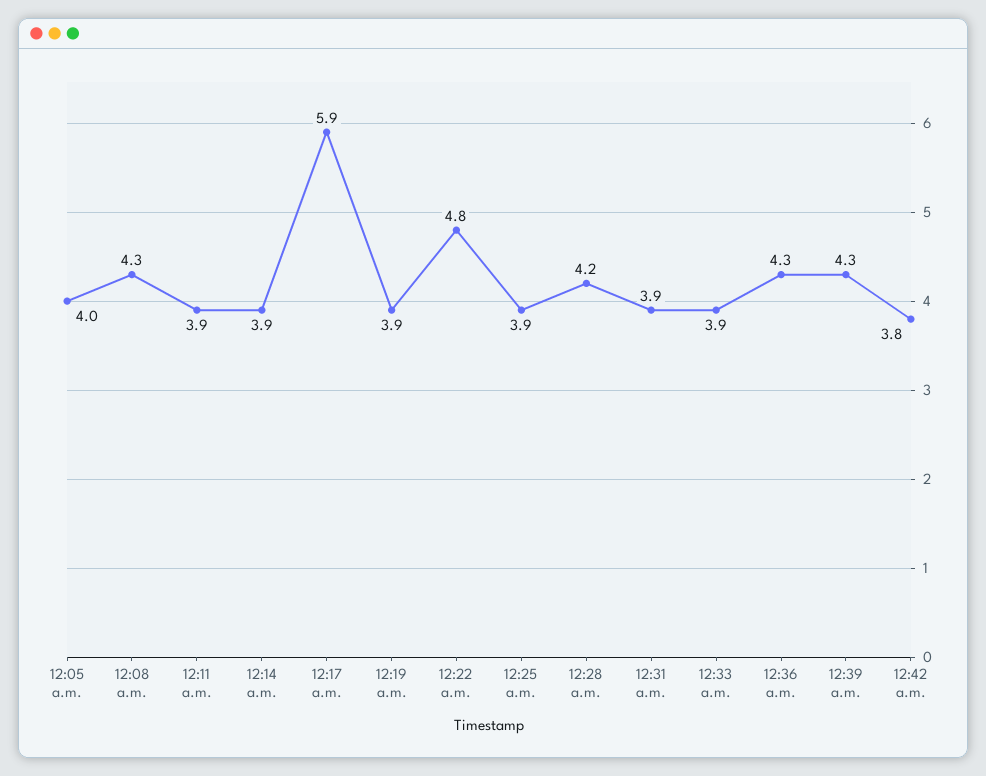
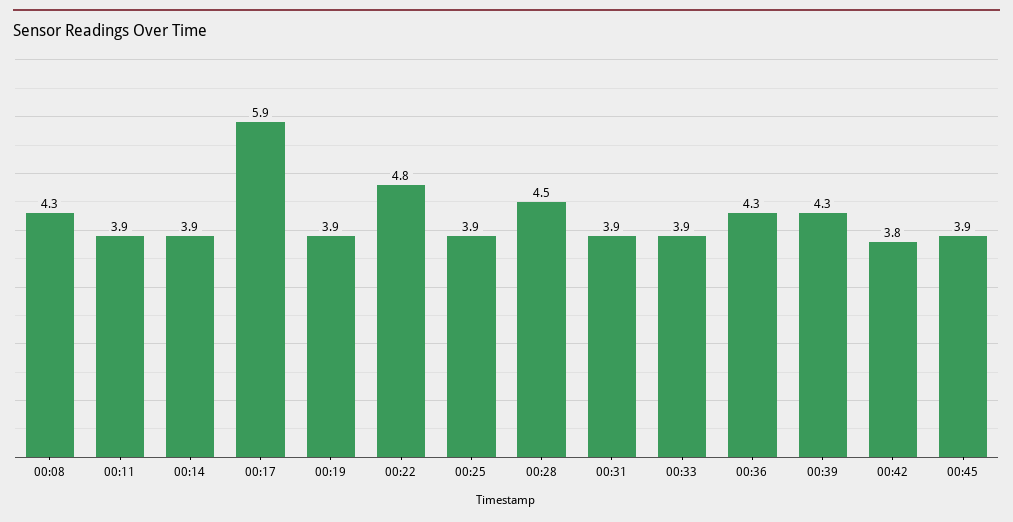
12:05 a.m.: 4 -> none
12:28 a.m.: 4.2 -> 4.5
00:45: none -> 3.9

